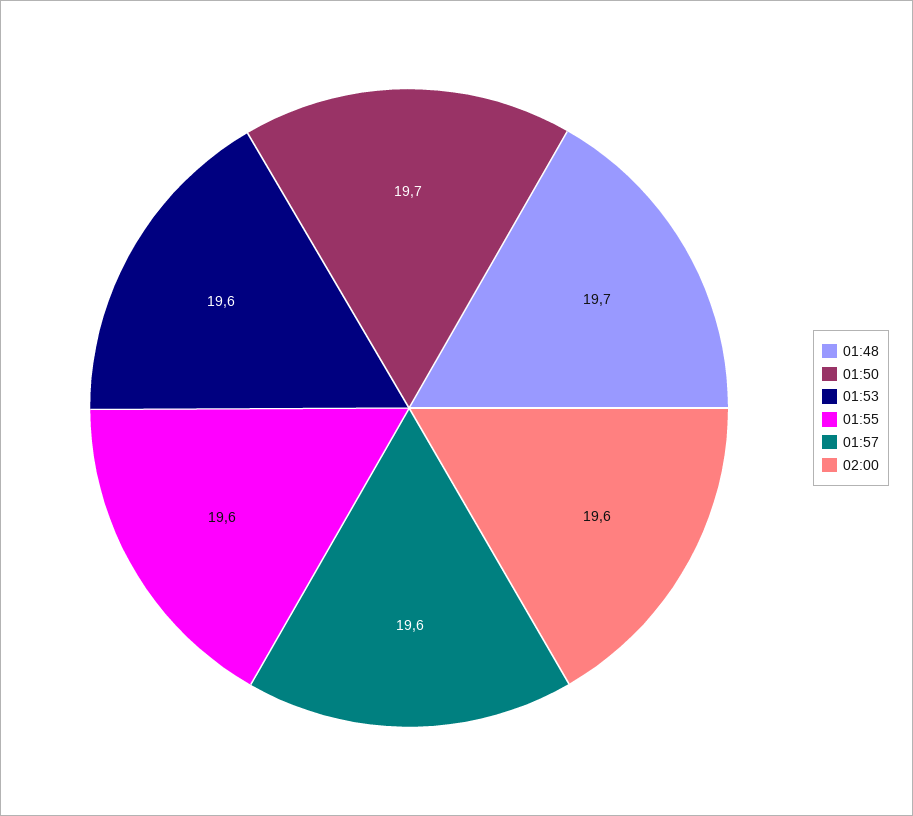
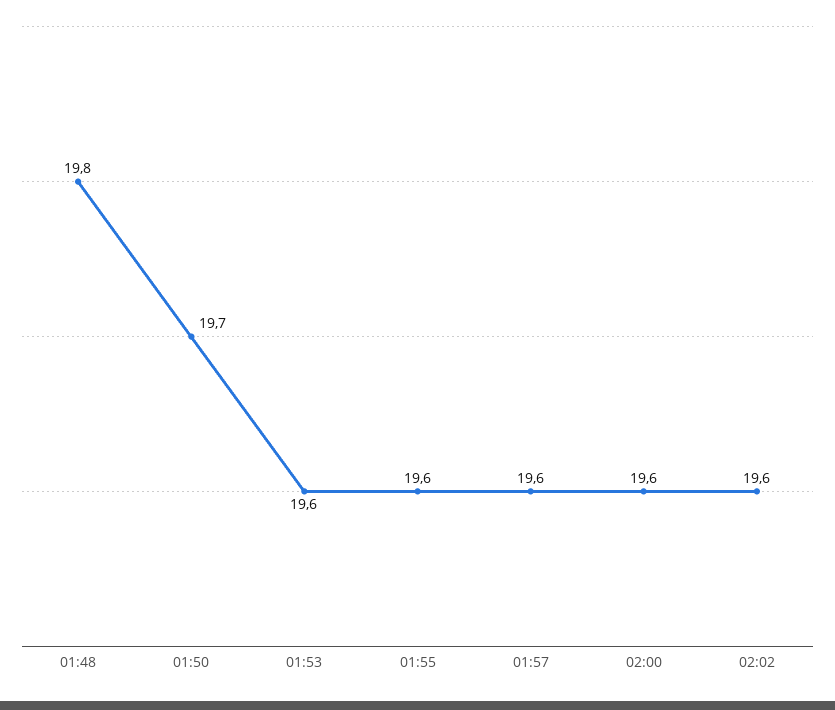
01:48: 19.7 -> 19.8
02:02: none -> 19.6

